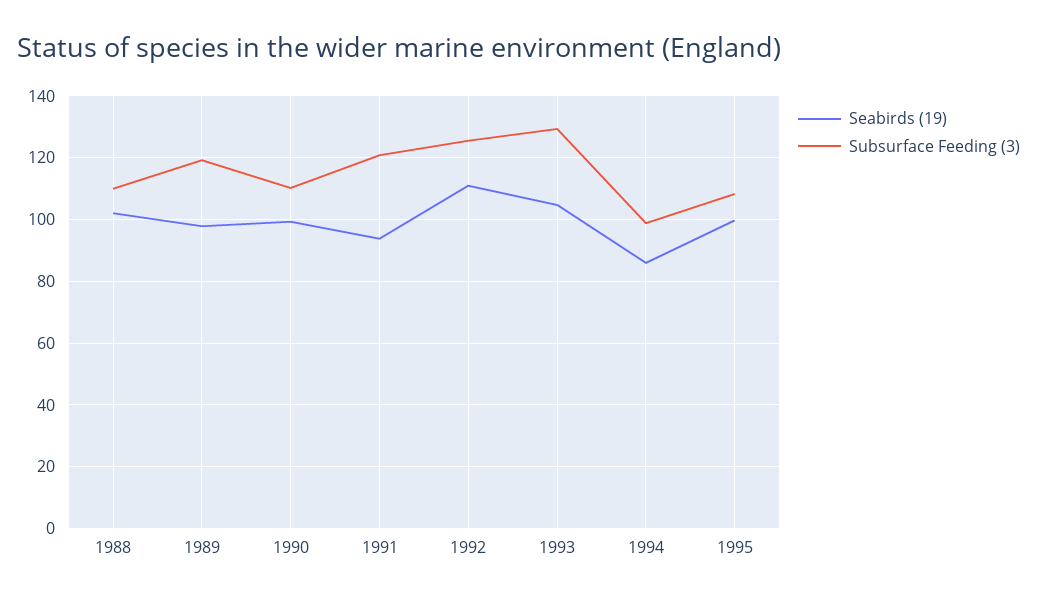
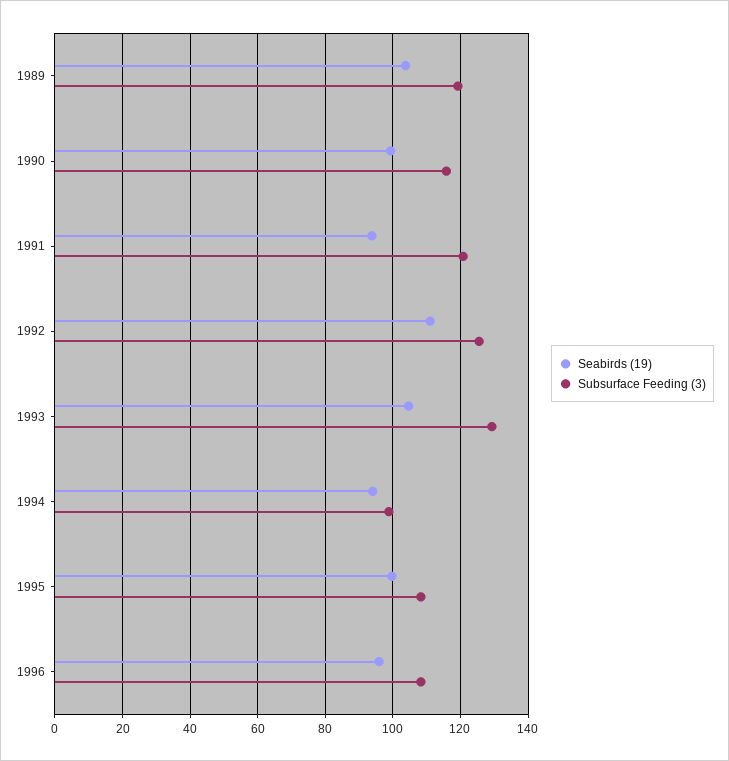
Seabirds (19), 1988: 102 -> none
Subsurface Feeding (3), 1988: 110 -> none
Seabirds (19), 1989: 98 -> 104
Subsurface Feeding (3), 1990: 110 -> 116
Seabirds (19), 1994: 86 -> 94
Seabirds (19), 1996: none -> 96
Subsurface Feeding (3), 1996: none -> 108

